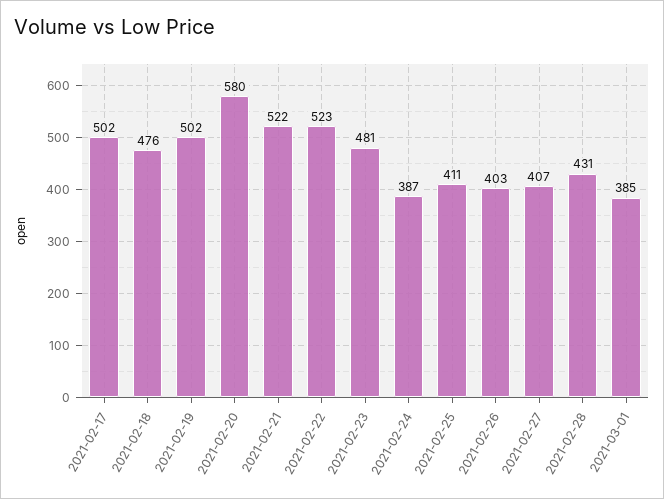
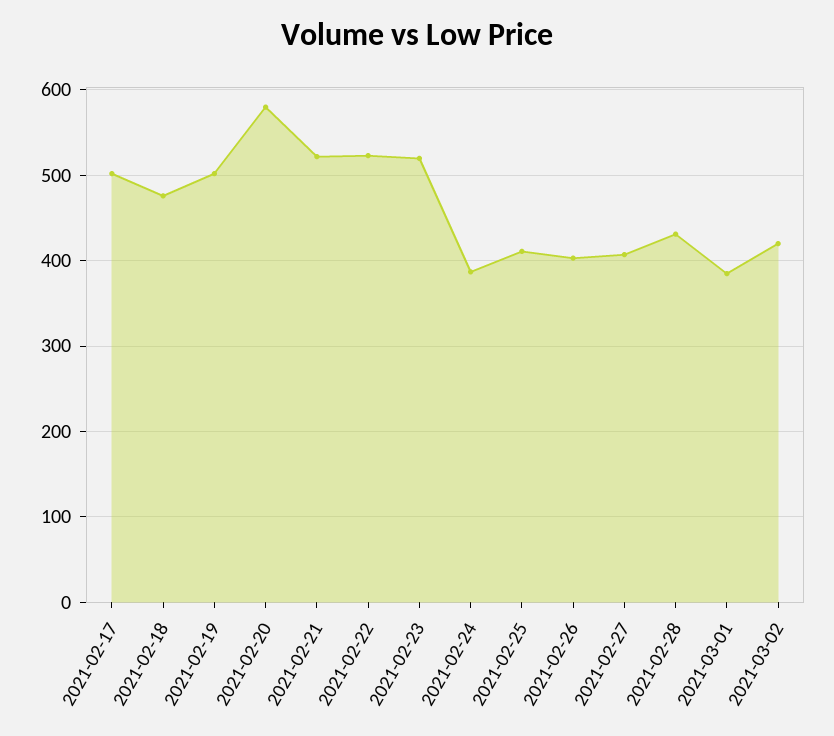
2021-02-23: 481 -> 520
2021-03-02: none -> 420

